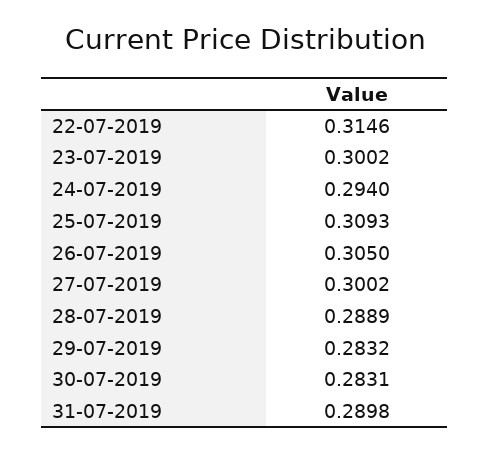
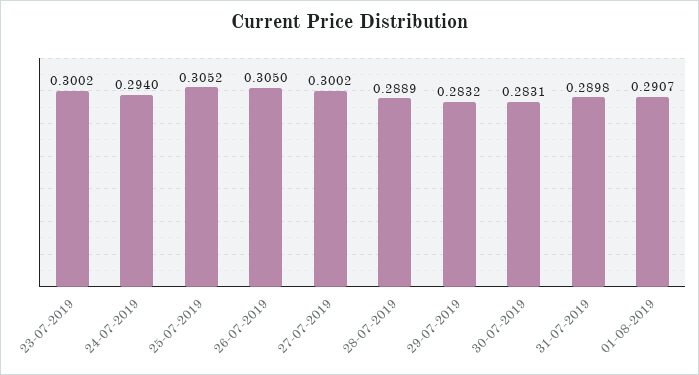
22-07-2019: 0.3146 -> none
25-07-2019: 0.3093 -> 0.3052
01-08-2019: none -> 0.2907

